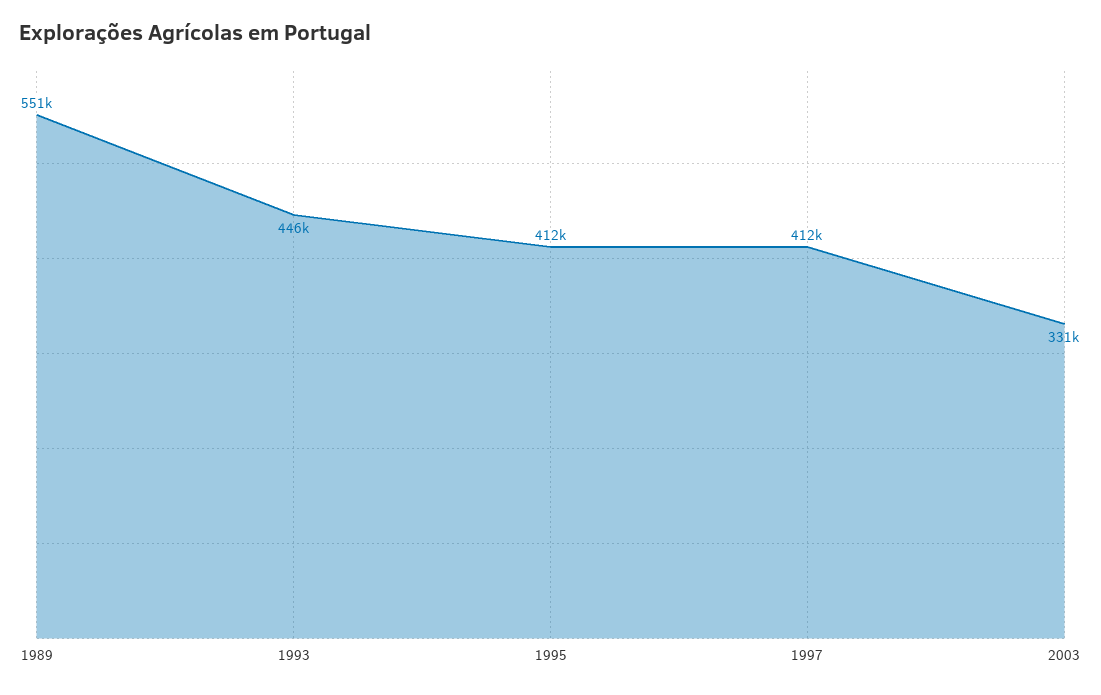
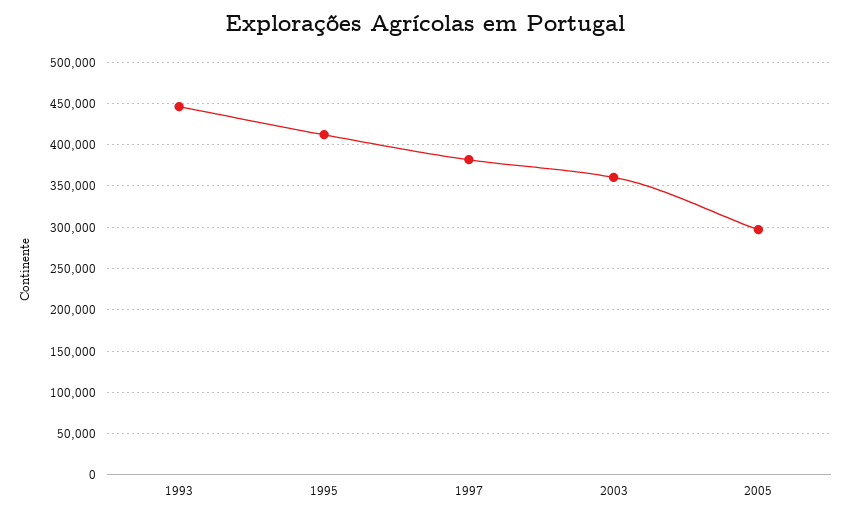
1989: 551000 -> none
1997: 412000 -> 380000
2003: 331000 -> 360000
2005: none -> 300000

